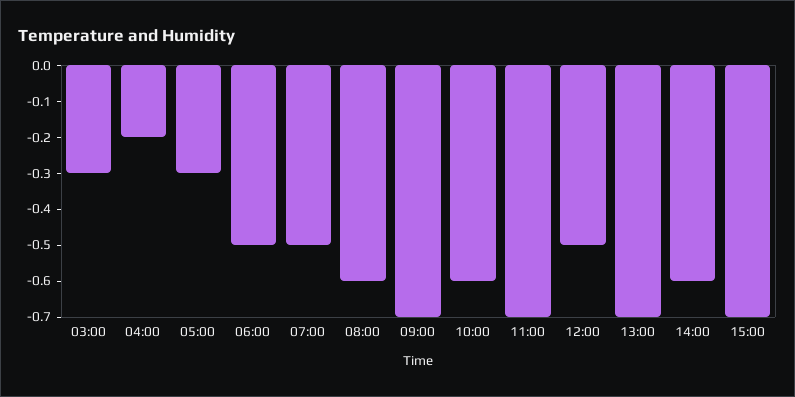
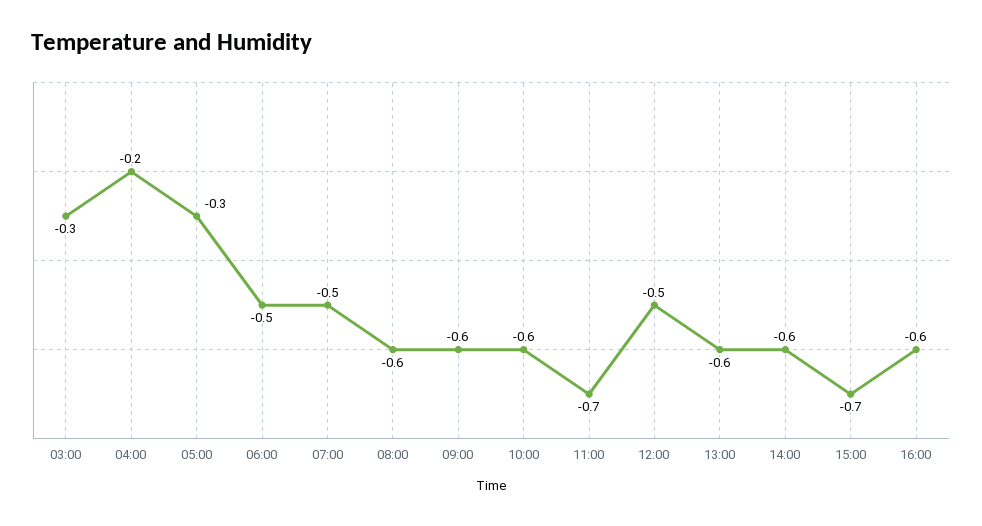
09:00: -0.7 -> -0.6
13:00: -0.7 -> -0.6
16:00: none -> -0.6

